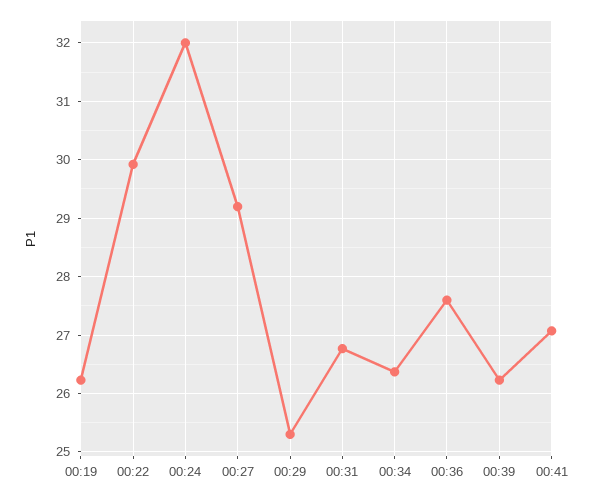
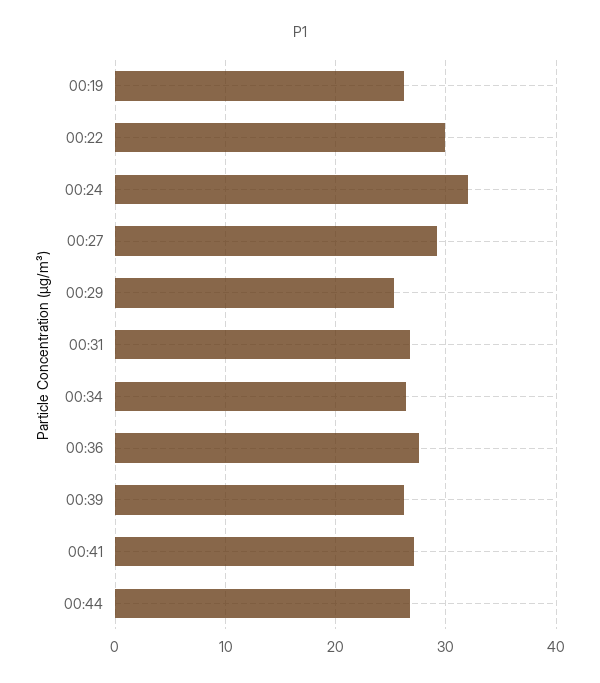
00:44: none -> 27

